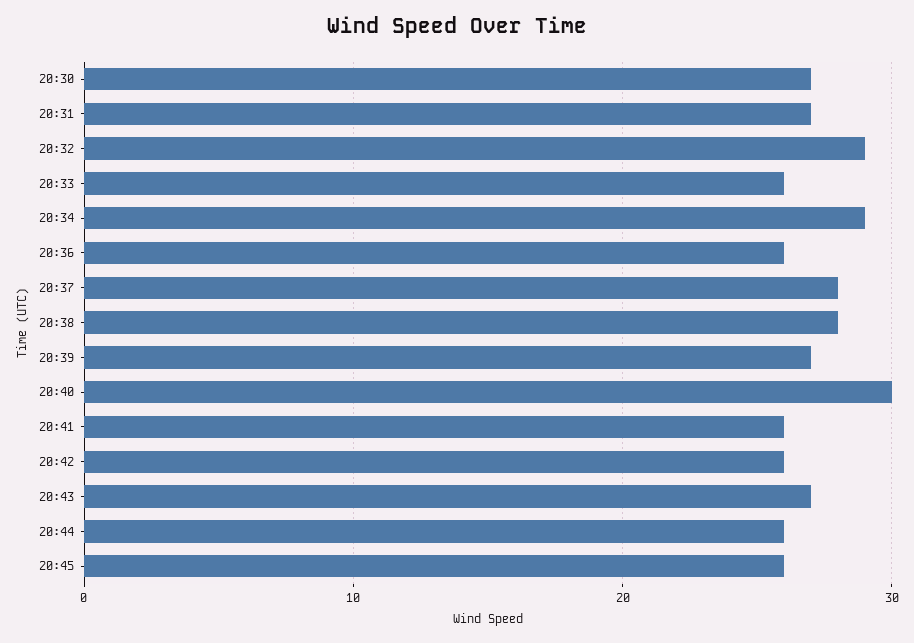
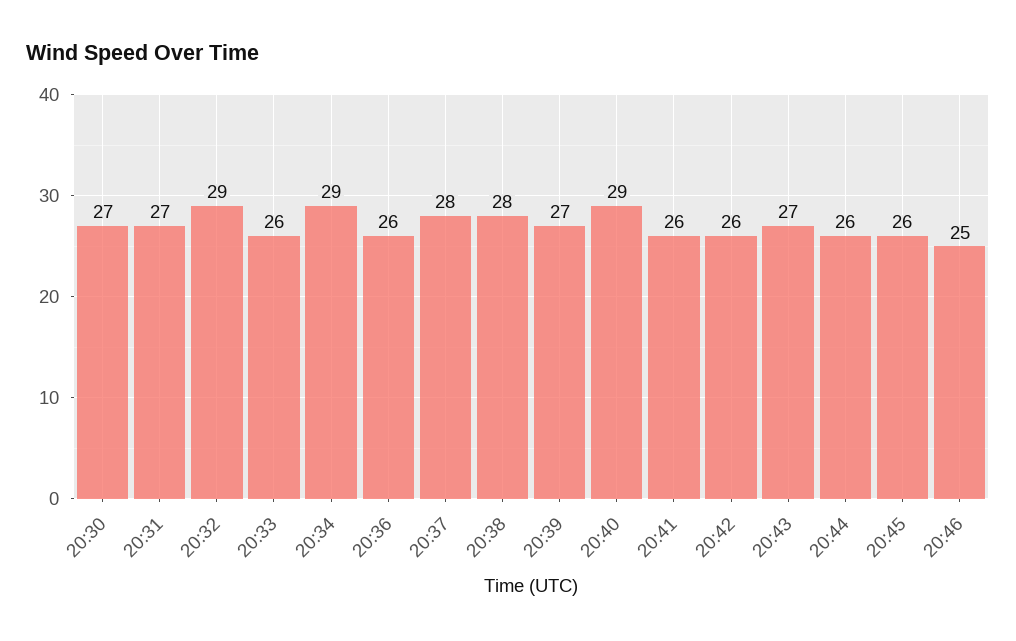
20:40: 30 -> 29
20:46: none -> 25

